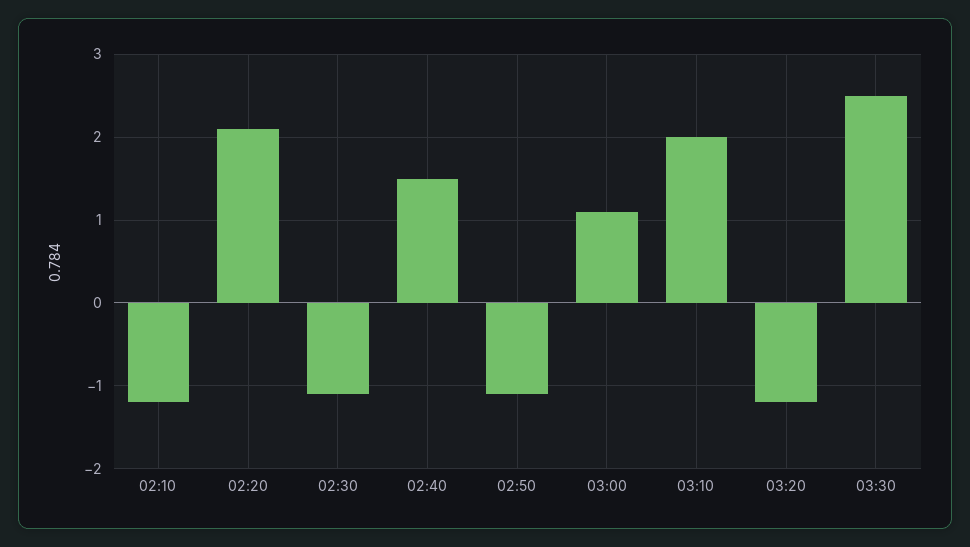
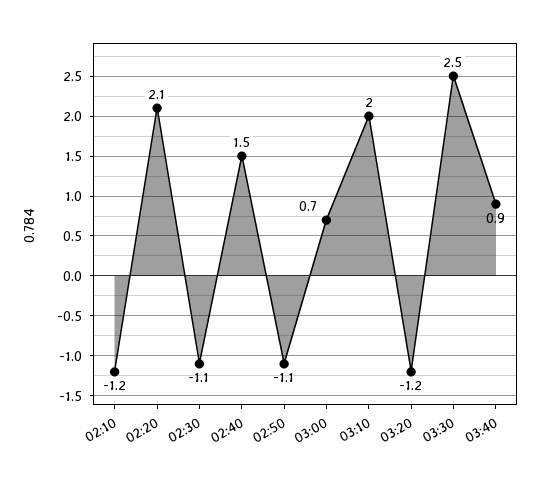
03:00: 1.1 -> 0.7
03:40: none -> 0.9

